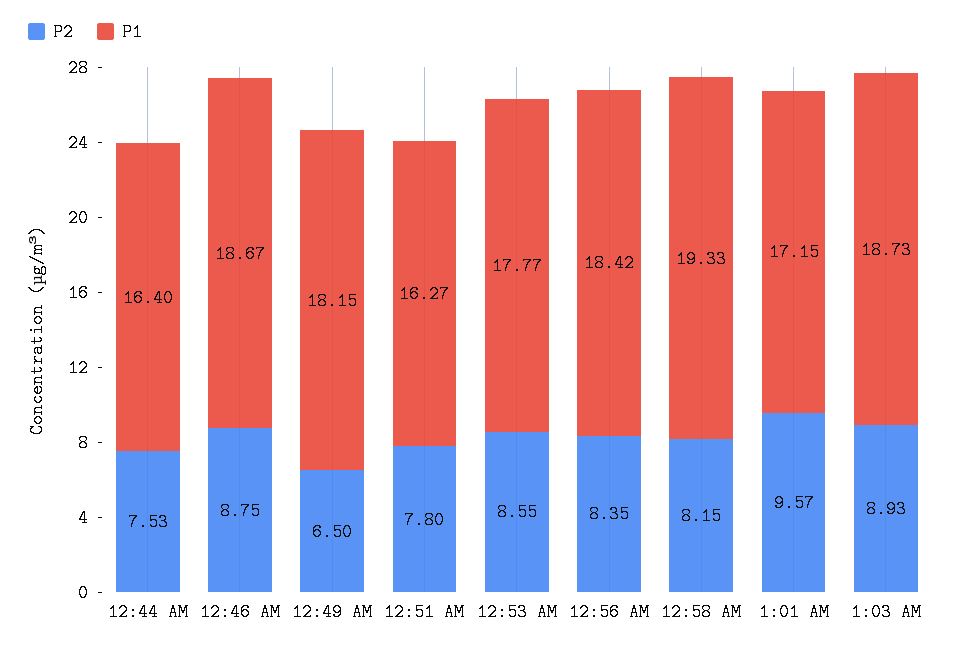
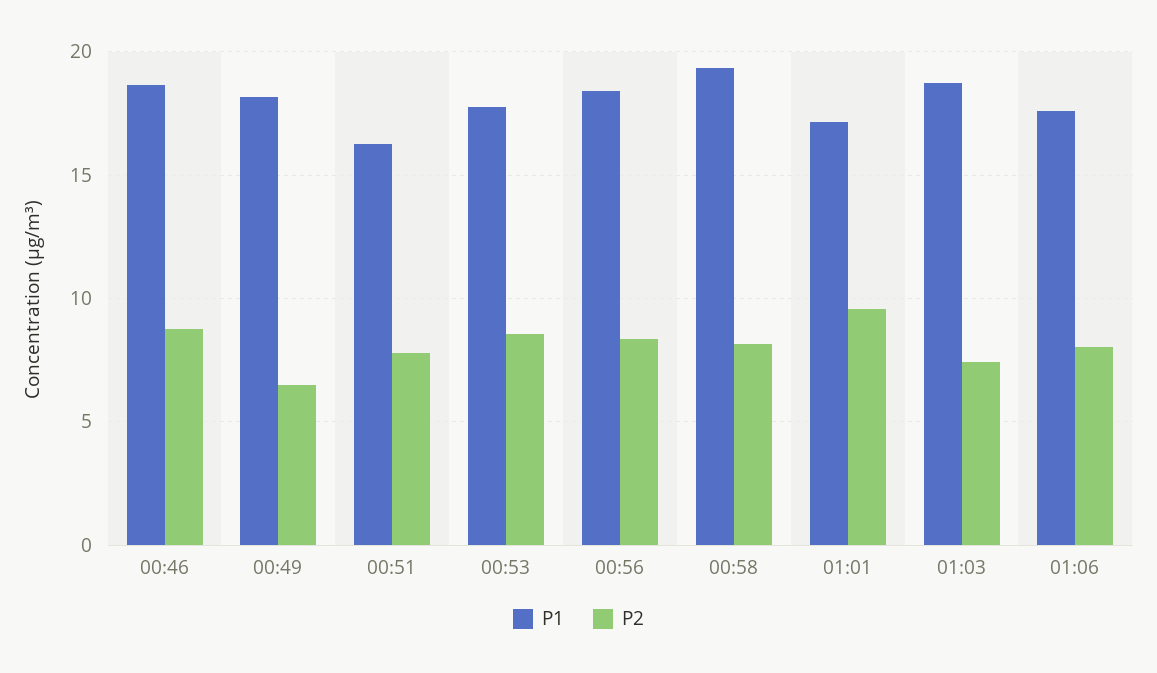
P2, 12:44 AM: 7.53 -> none
P1, 12:44 AM: 16.4 -> none
P2, 1:03 AM: 8.93 -> 7.5
P1, 01:06: none -> 17.5
P2, 01:06: none -> 8

